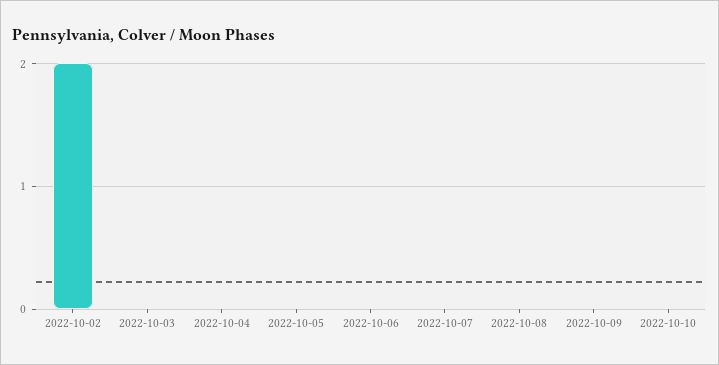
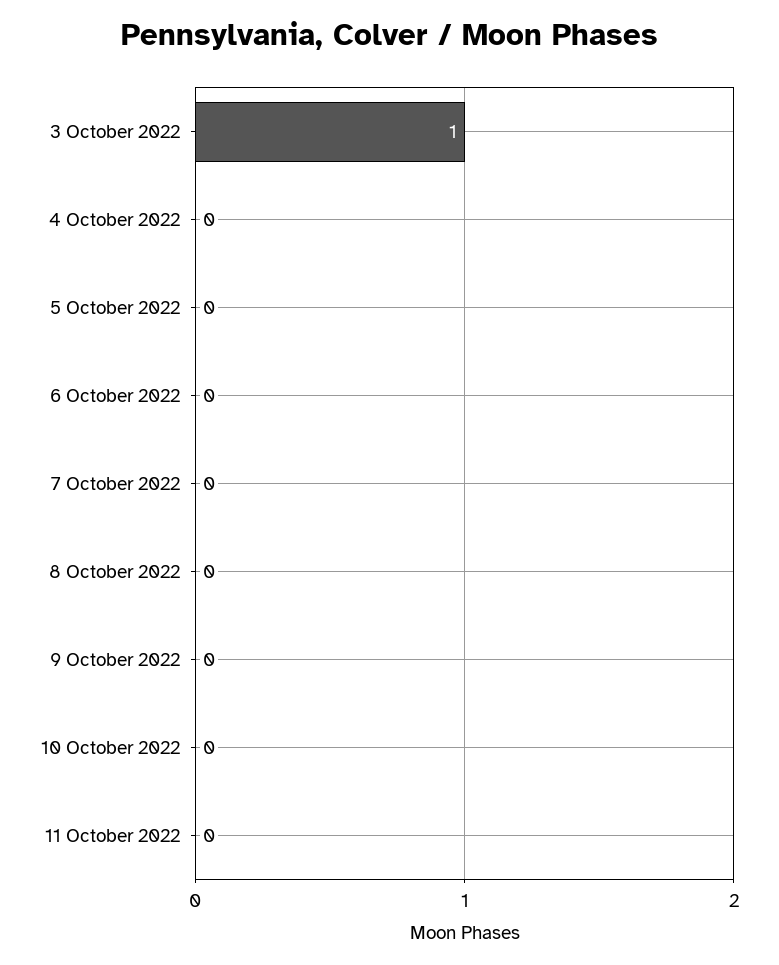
2022-10-02: 2 -> none
2022-10-03: 0 -> 1
11 October 2022: none -> 0

